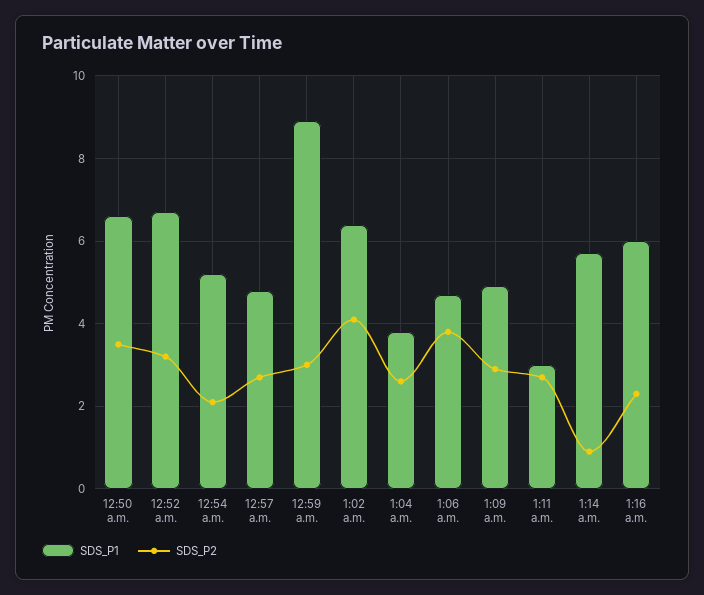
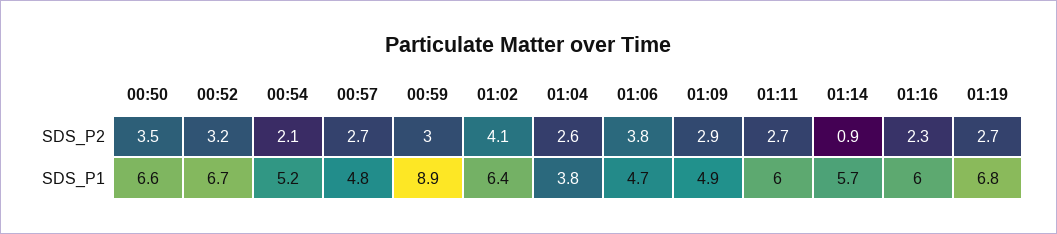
SDS_P1, 1:11 a.m.: 3 -> 6
SDS_P2, 01:19: none -> 2.7
SDS_P1, 01:19: none -> 6.8

